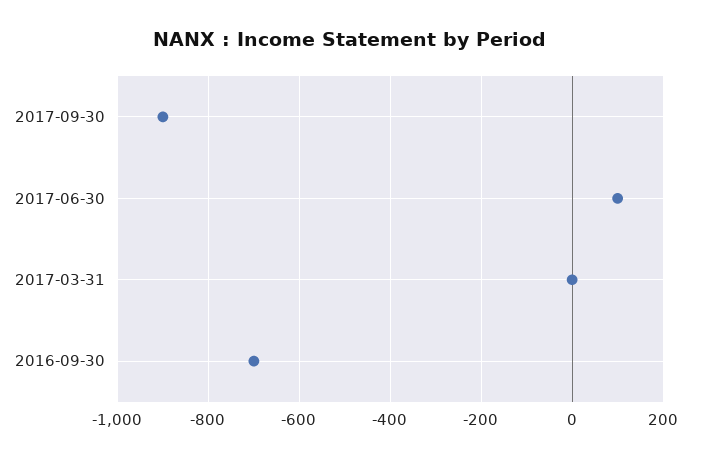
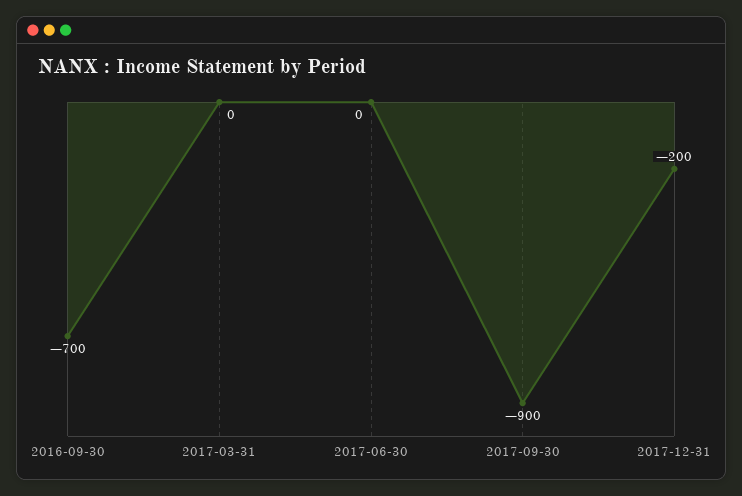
2017-06-30: 100 -> 0
2017-12-31: none -> -200

